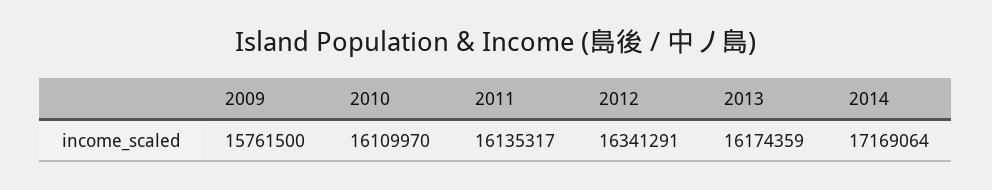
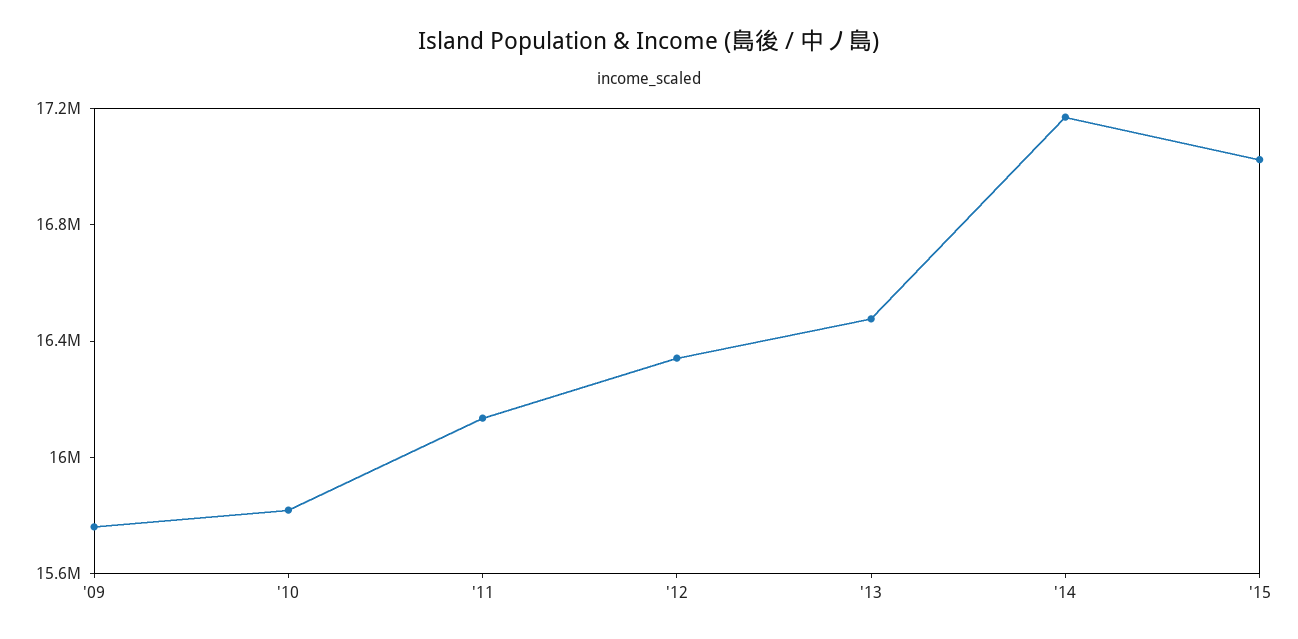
2010: 16109970 -> 15800000
2013: 16174359 -> 16500000
'15: none -> 17000000

